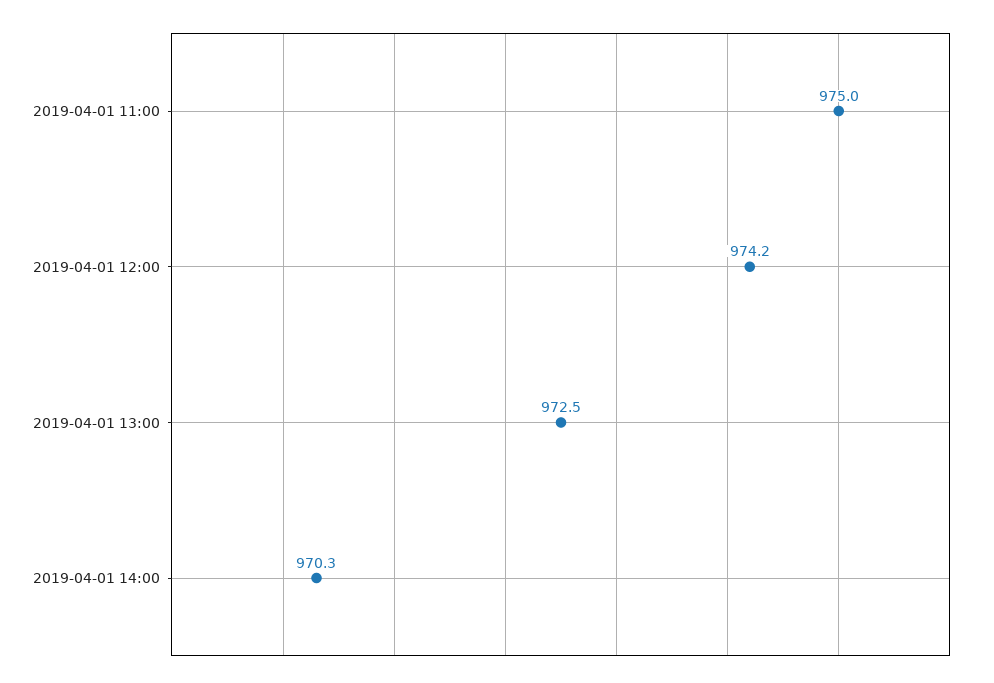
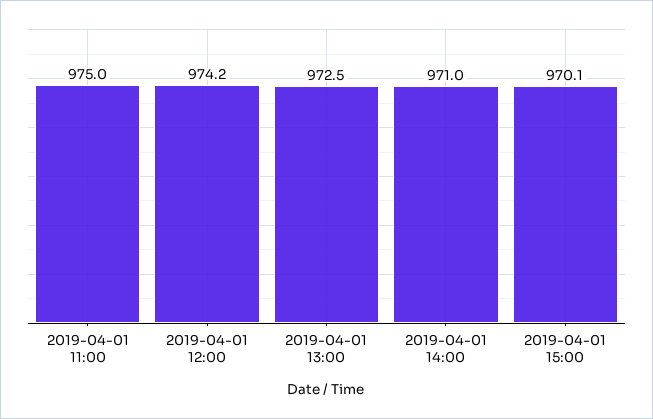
2019-04-01 14:00: 970.3 -> 971
2019-04-01 15:00: none -> 970.1

